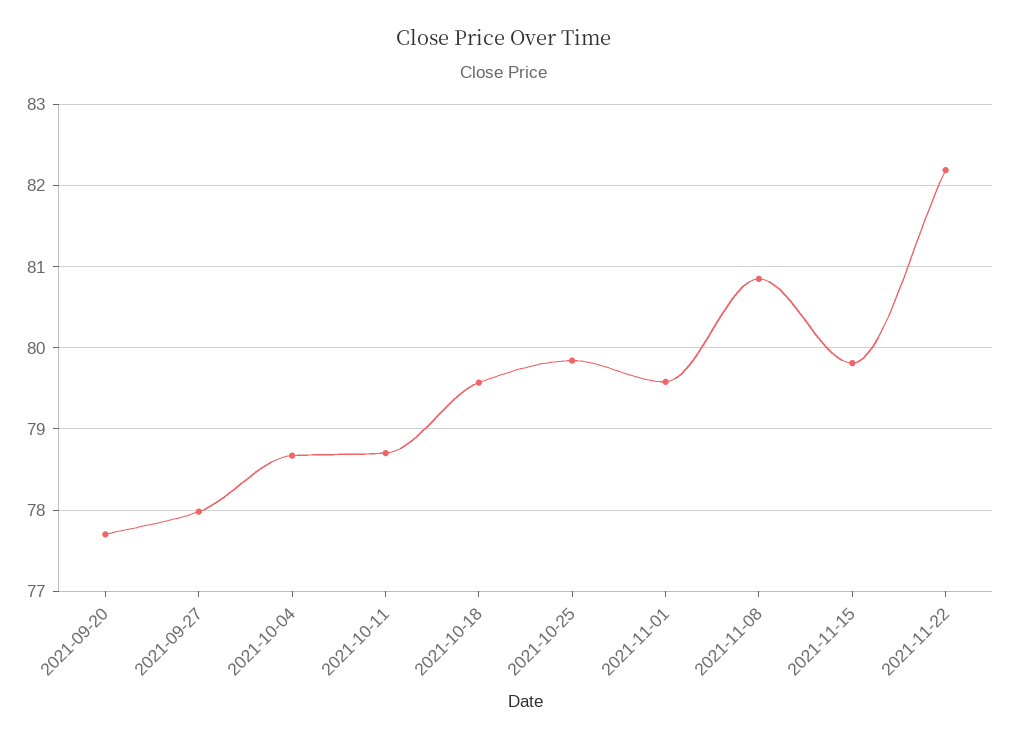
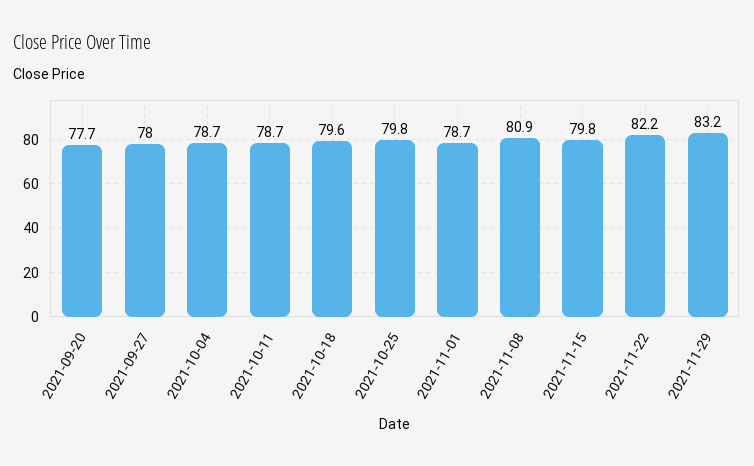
2021-11-01: 79.6 -> 78.7
2021-11-29: none -> 83.2

